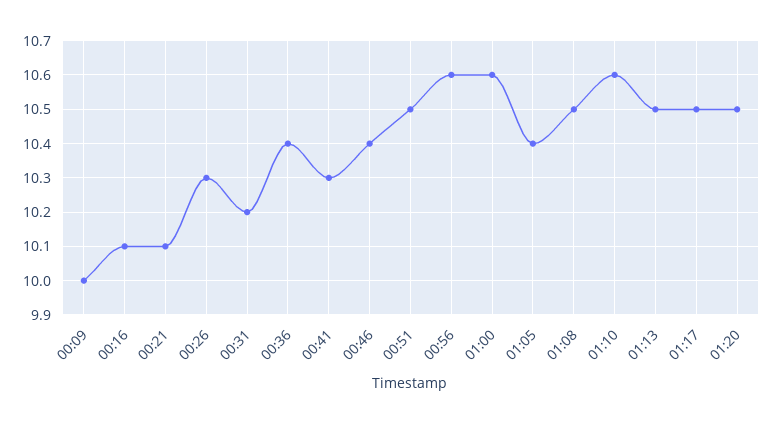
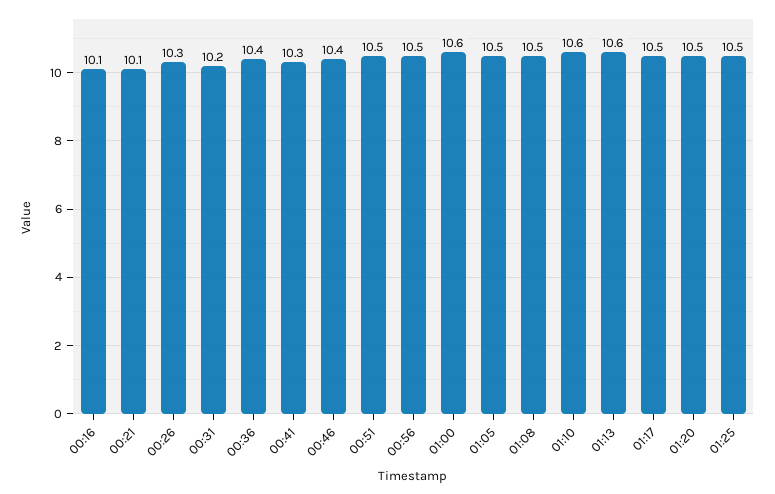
00:09: 10 -> none
00:56: 10.6 -> 10.5
01:05: 10.4 -> 10.5
01:13: 10.5 -> 10.6
01:25: none -> 10.5

